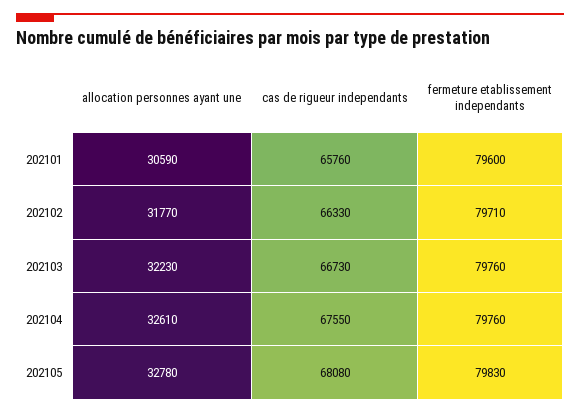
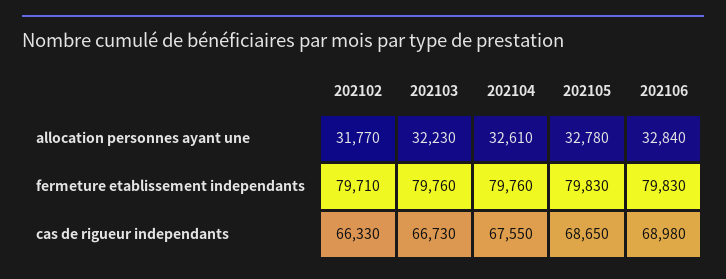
allocation personnes ayant une, 202101: 30590 -> none
cas de rigueur independants, 202101: 65760 -> none
fermeture etablissement independants, 202101: 79600 -> none
cas de rigueur independants, 202105: 68080 -> 68650
allocation personnes ayant une, 202106: none -> 32840
fermeture etablissement independants, 202106: none -> 79830
cas de rigueur independants, 202106: none -> 68980

